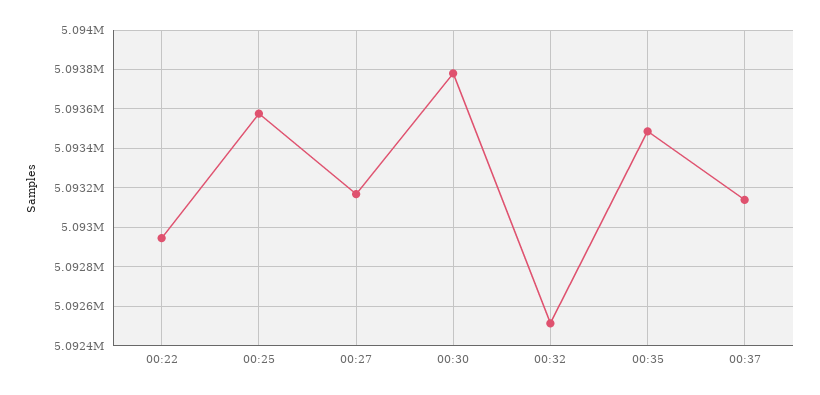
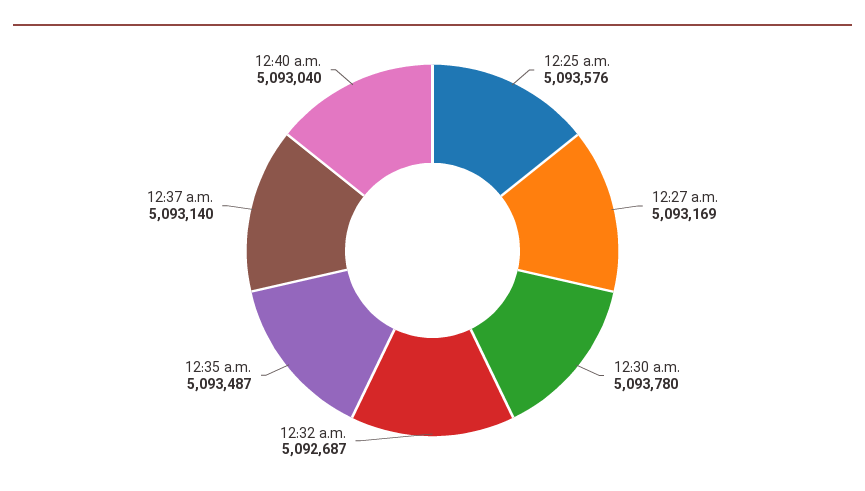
00:22: 5092950 -> none
00:32: 5092500 -> 5092687
12:40 a.m.: none -> 5093040

